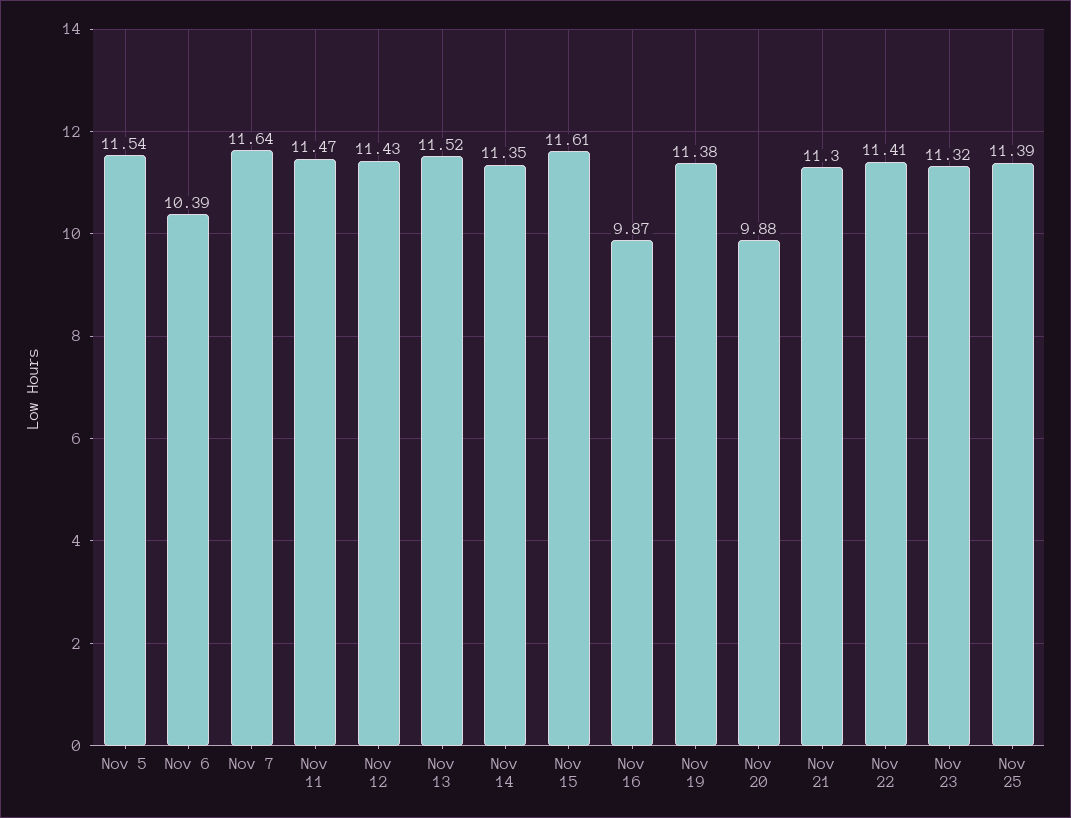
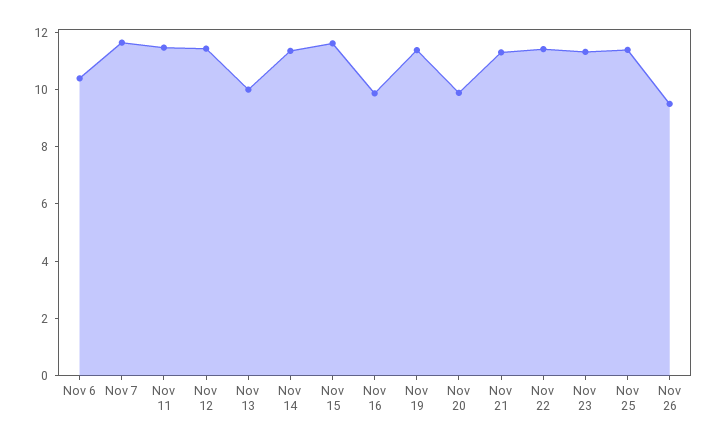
Nov 5: 11.54 -> none
Nov 13: 11.52 -> 10
Nov 26: none -> 9.5

